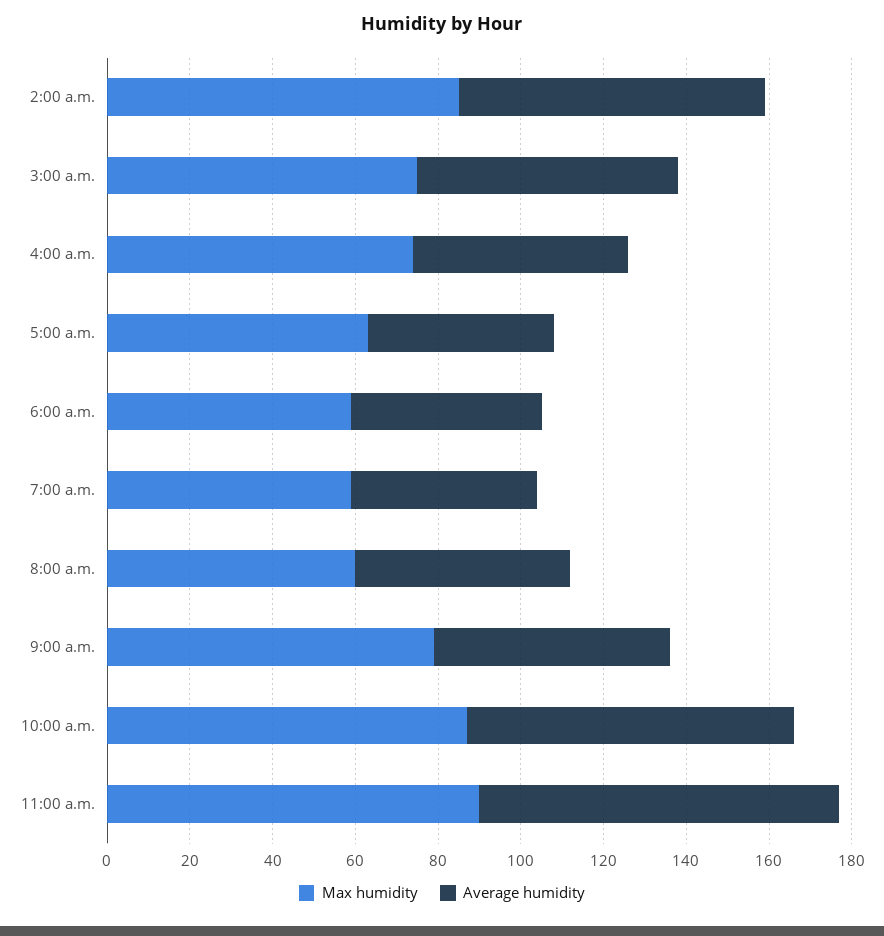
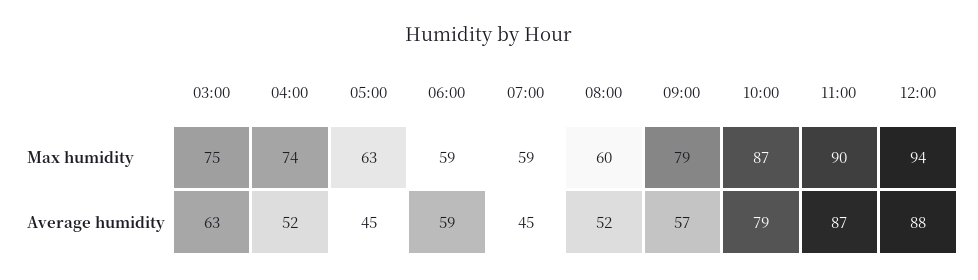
Max humidity, 2:00 a.m.: 85 -> none
Average humidity, 2:00 a.m.: 75 -> none
Average humidity, 6:00 a.m.: 45 -> 59
Max humidity, 12:00: none -> 94
Average humidity, 12:00: none -> 88

